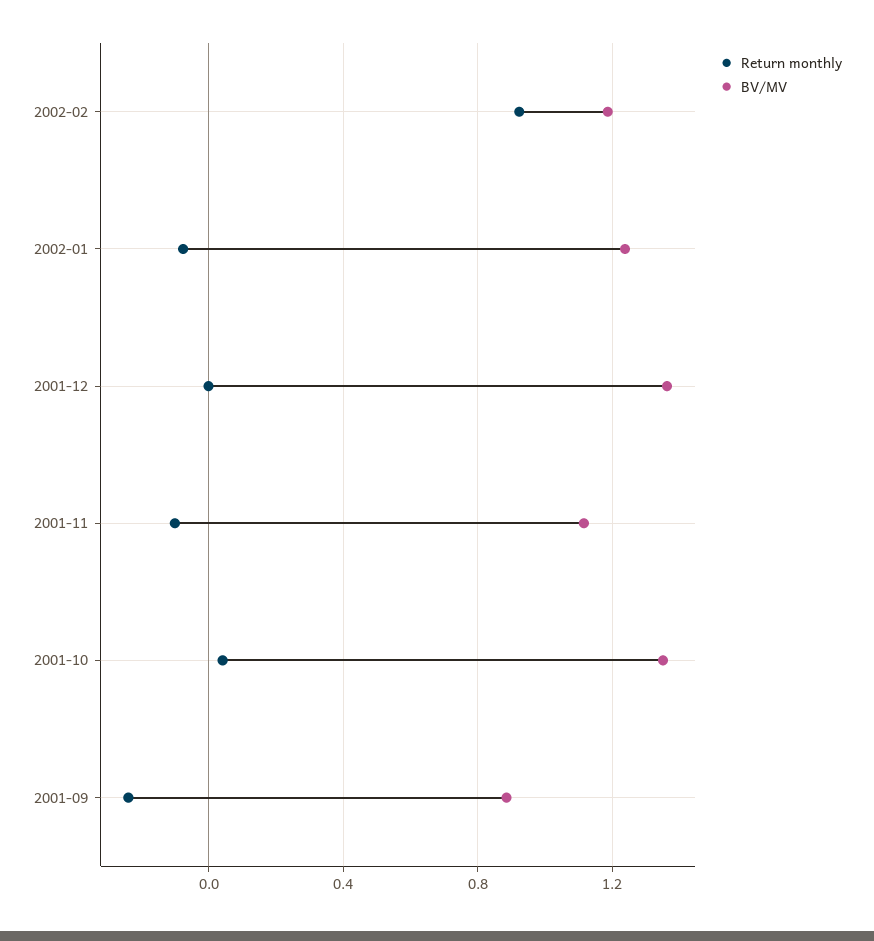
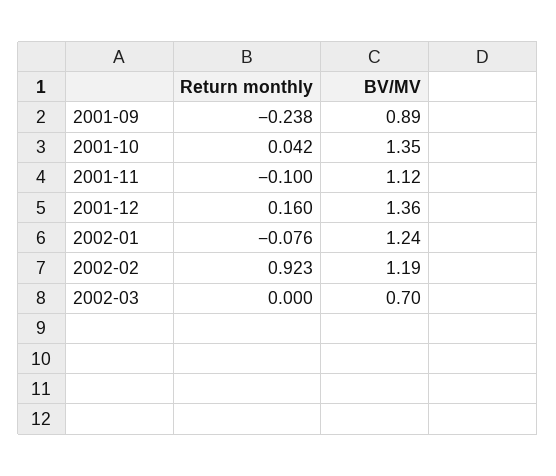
Return monthly, 2001-12: 0 -> 0.16
Return monthly, 2002-03: none -> 0
BV/MV, 2002-03: none -> 0.7

